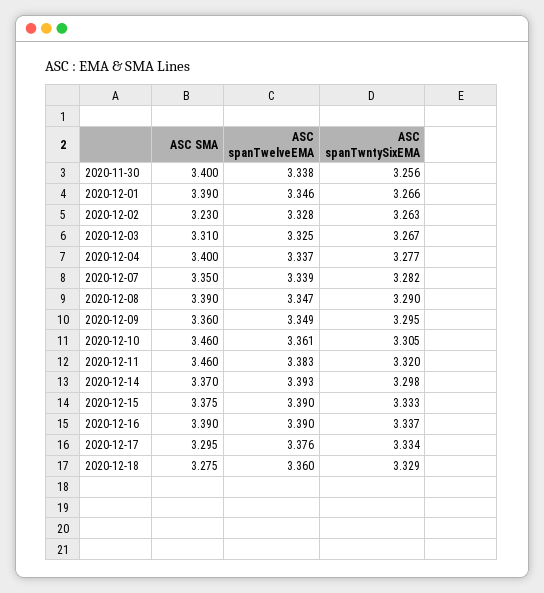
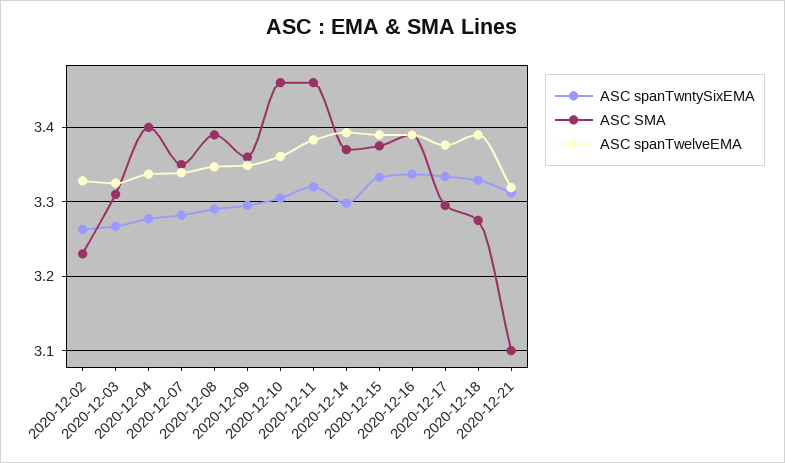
ASC SMA, 2020-11-30: 3.4 -> none
ASC spanTwelveEMA, 2020-11-30: 3.338 -> none
ASC spanTwntySixEMA, 2020-11-30: 3.256 -> none
ASC SMA, 2020-12-01: 3.39 -> none
ASC spanTwelveEMA, 2020-12-01: 3.346 -> none
ASC spanTwntySixEMA, 2020-12-01: 3.266 -> none
ASC spanTwelveEMA, 2020-12-18: 3.36 -> 3.39
ASC spanTwntySixEMA, 2020-12-21: none -> 3.31
ASC SMA, 2020-12-21: none -> 3.1
ASC spanTwelveEMA, 2020-12-21: none -> 3.32

